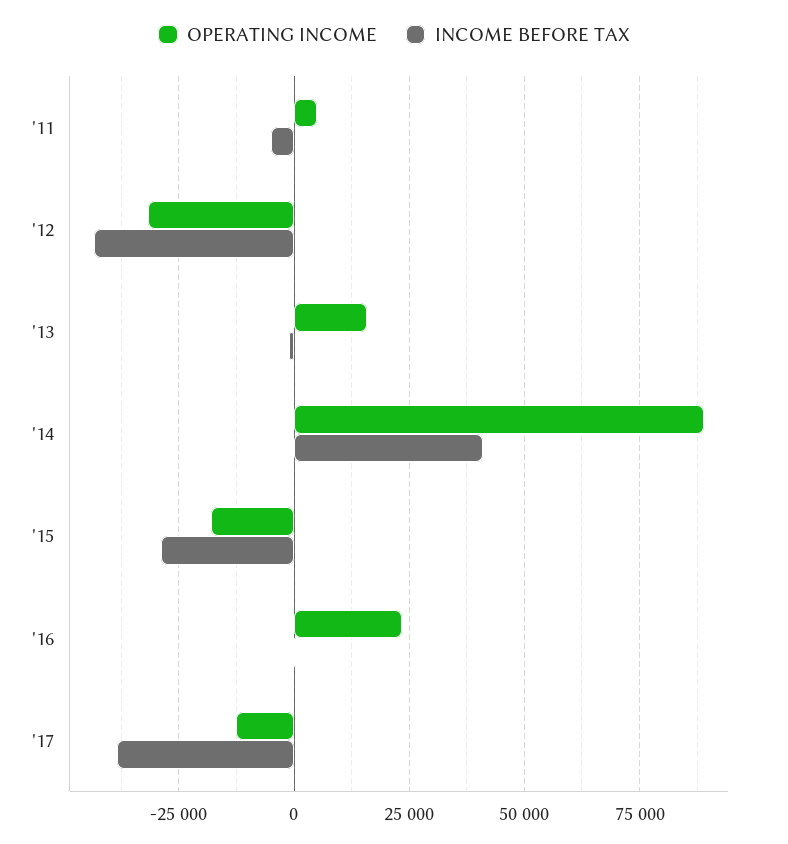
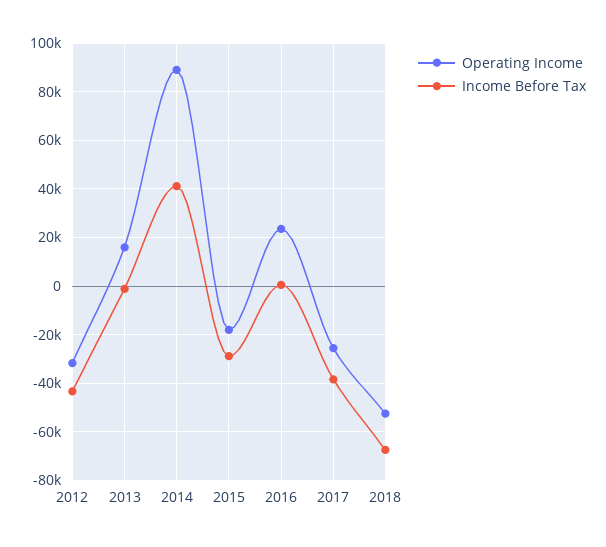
OPERATING INCOME, '11: 5000 -> none
INCOME BEFORE TAX, '11: -5000 -> none
OPERATING INCOME, '17: -12500 -> -25000
OPERATING INCOME, 2018: none -> -52500
INCOME BEFORE TAX, 2018: none -> -67500

